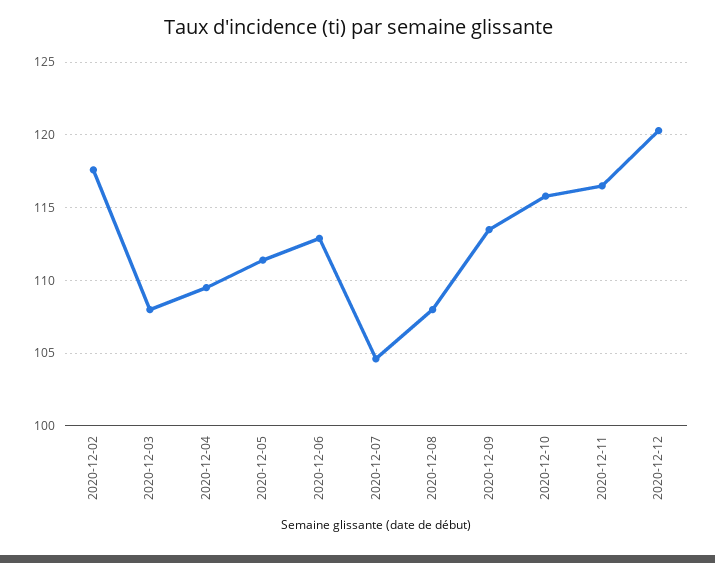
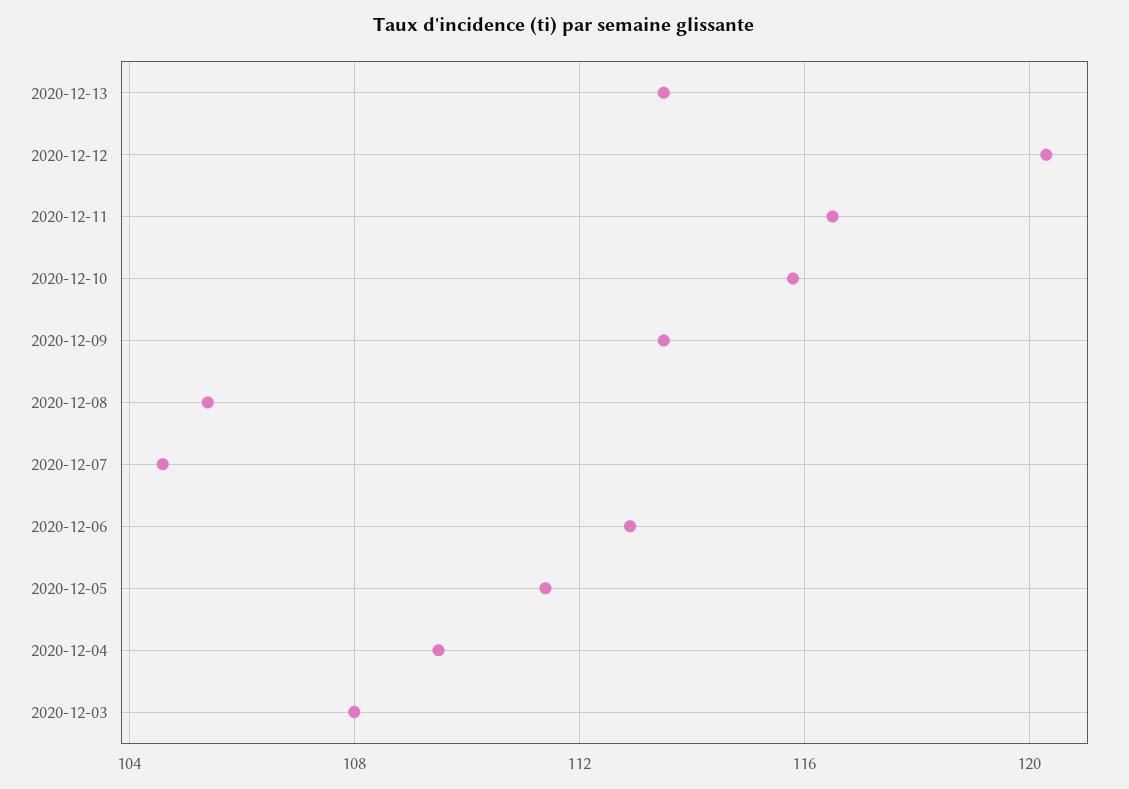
2020-12-02: 117.5 -> none
2020-12-08: 108 -> 105.5
2020-12-13: none -> 113.5

